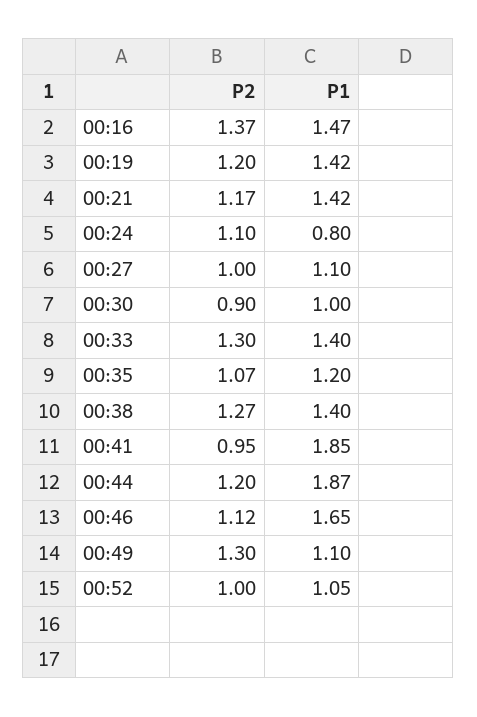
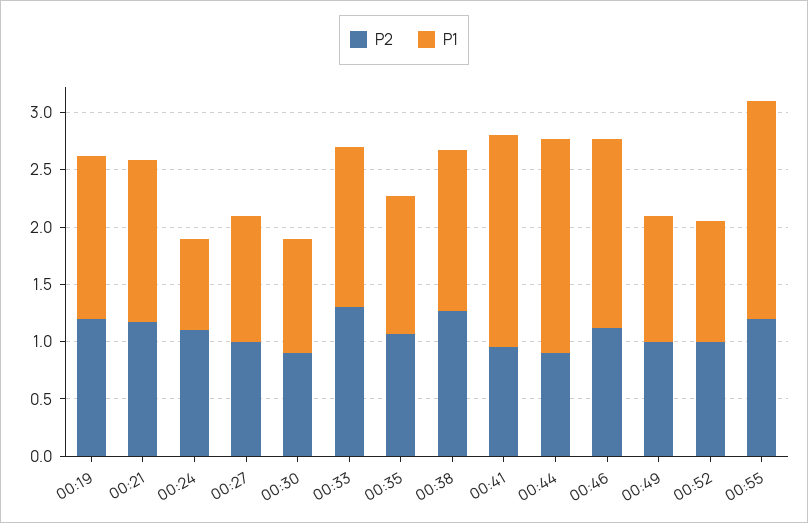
P2, 00:16: 1.37 -> none
P1, 00:16: 1.47 -> none
P2, 00:44: 1.2 -> 0.9
P2, 00:49: 1.3 -> 1
P2, 00:55: none -> 1.2
P1, 00:55: none -> 1.9

